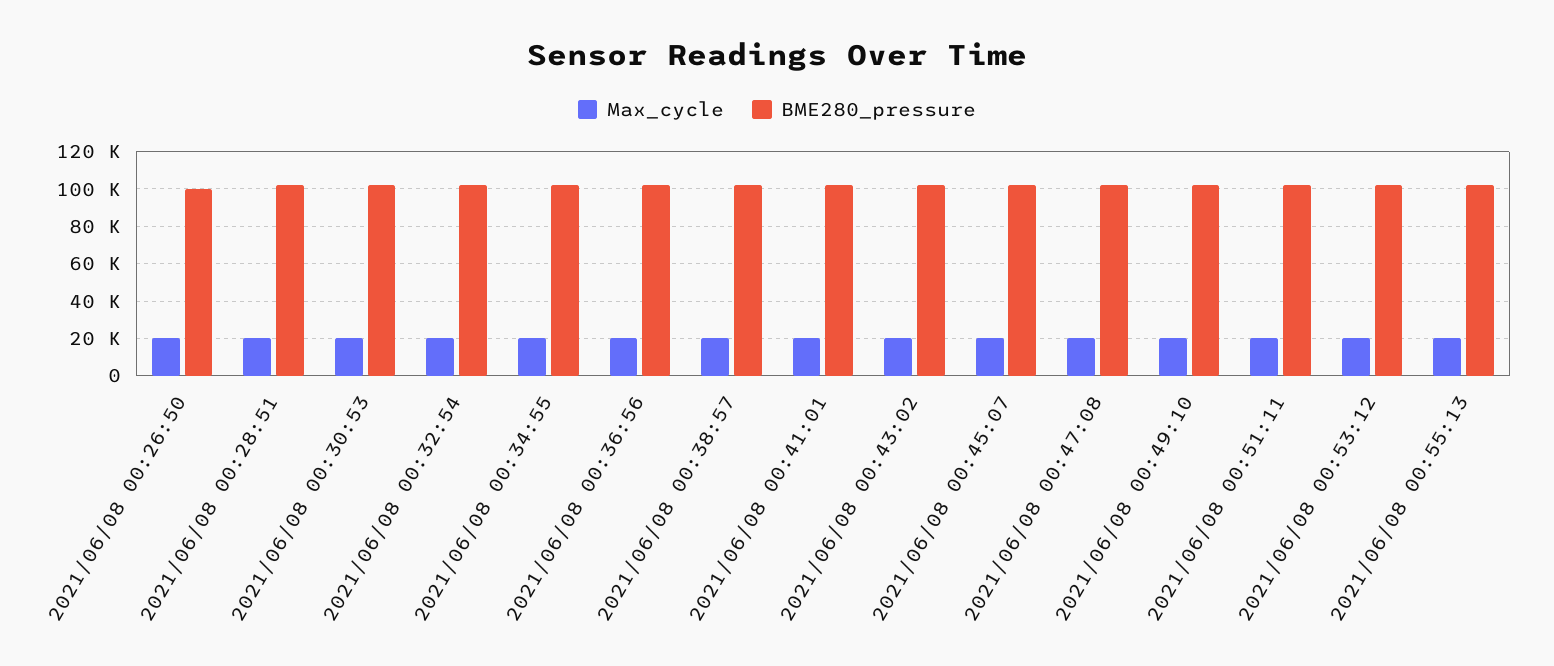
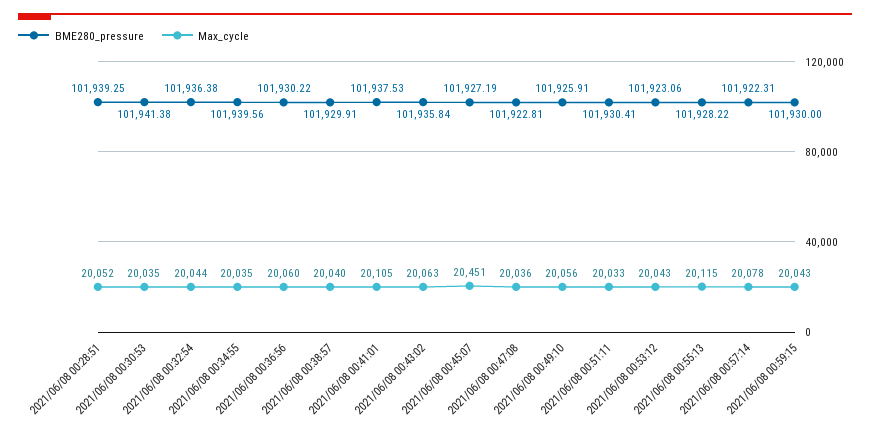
Max_cycle, 2021/06/08 00:26:50: 20000 -> none
BME280_pressure, 2021/06/08 00:26:50: 100000 -> none
BME280_pressure, 2021/06/08 00:57:14: none -> 101922.31
Max_cycle, 2021/06/08 00:57:14: none -> 20078
BME280_pressure, 2021/06/08 00:59:15: none -> 101930
Max_cycle, 2021/06/08 00:59:15: none -> 20043

